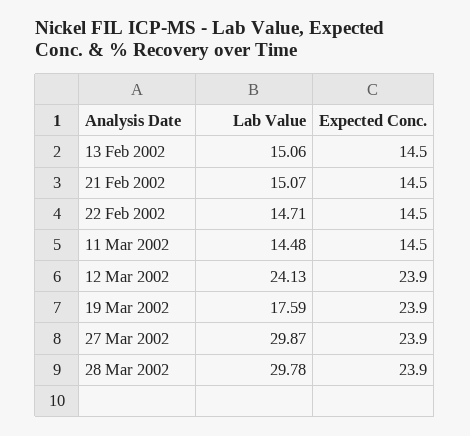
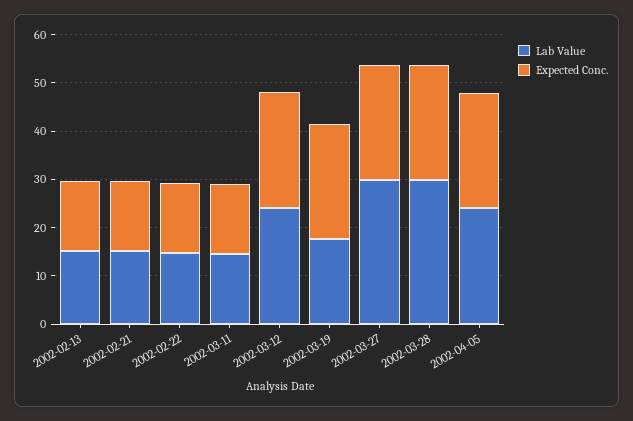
Lab Value, 2002-04-05: none -> 24
Expected Conc., 2002-04-05: none -> 24

